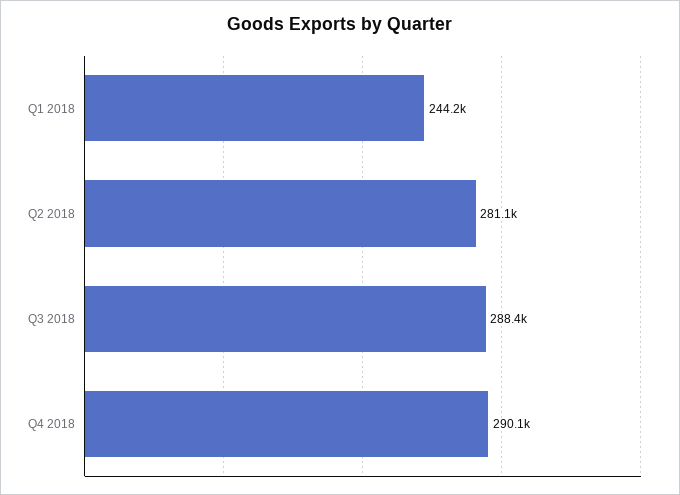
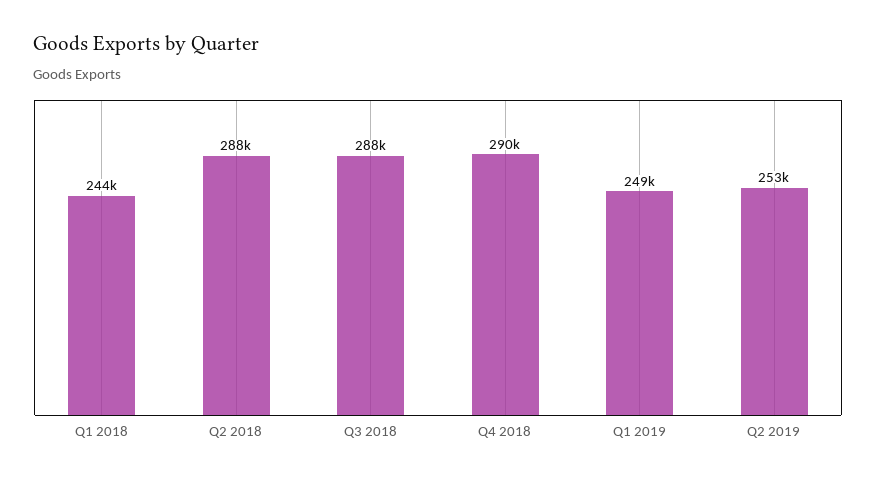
Q2 2018: 281100 -> 288000
Q1 2019: none -> 249000
Q2 2019: none -> 253000

